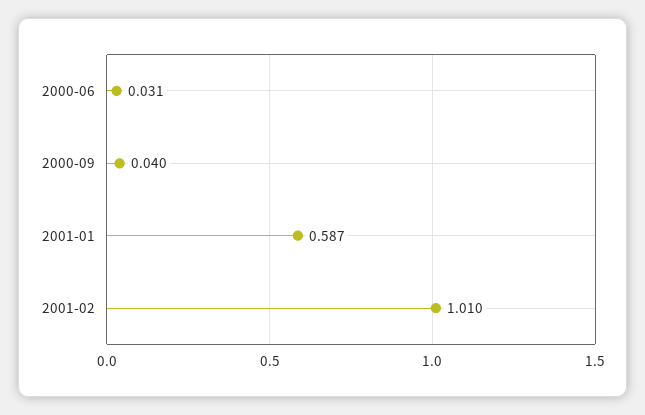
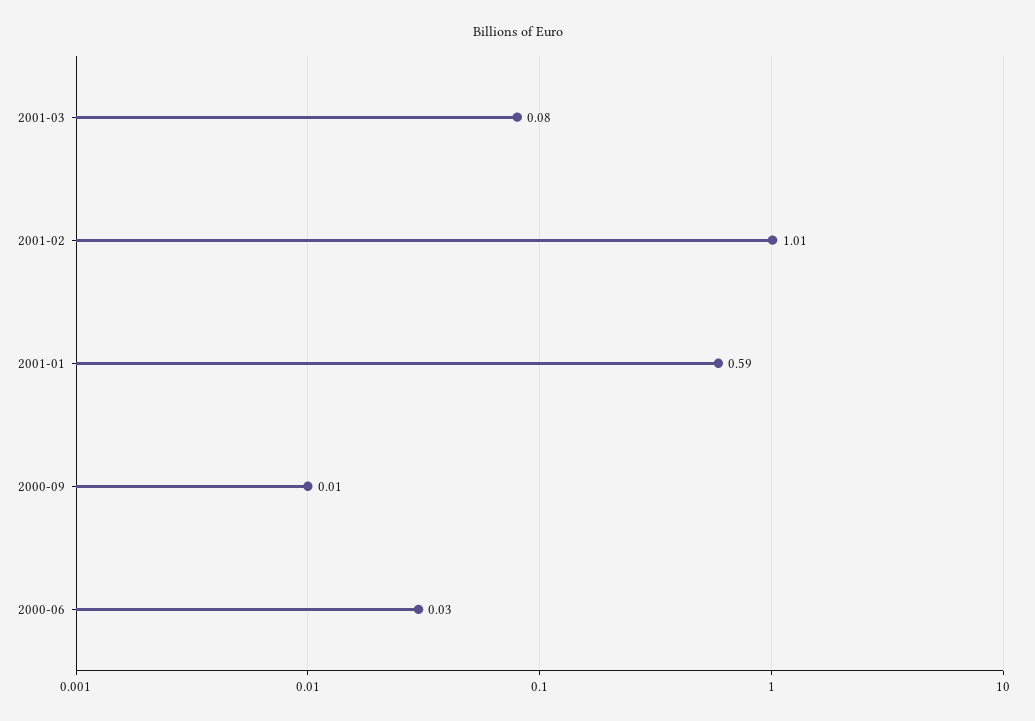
2000-09: 0.04 -> 0.01
2001-03: none -> 0.08

